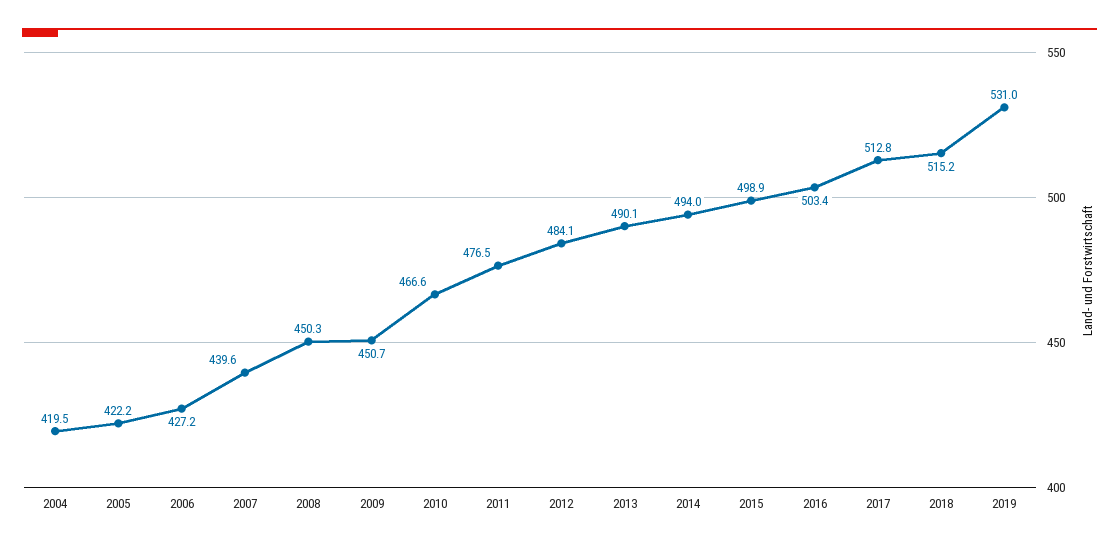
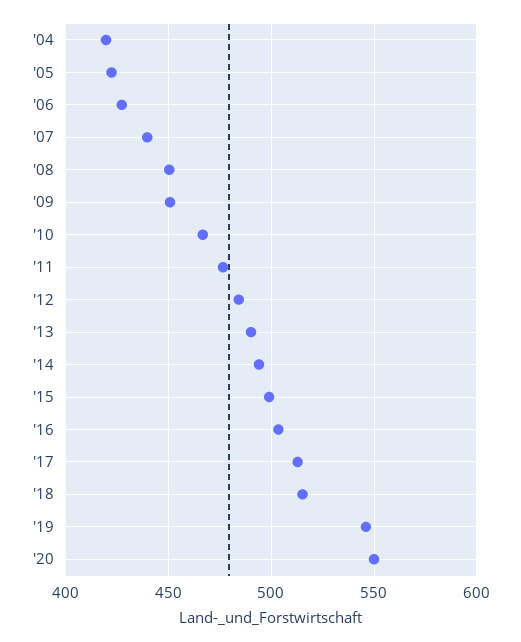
2019: 531 -> 545
'20: none -> 550

